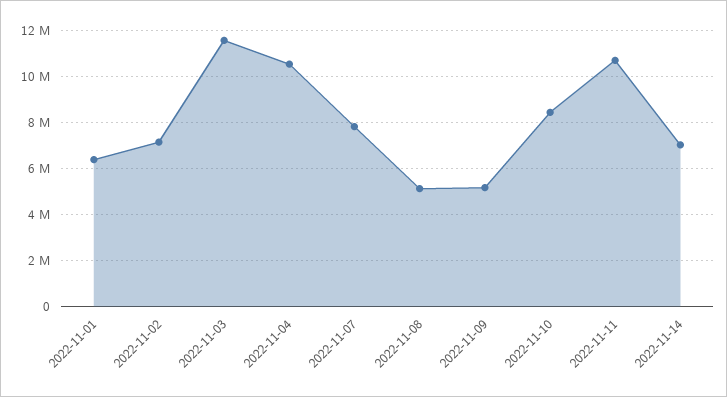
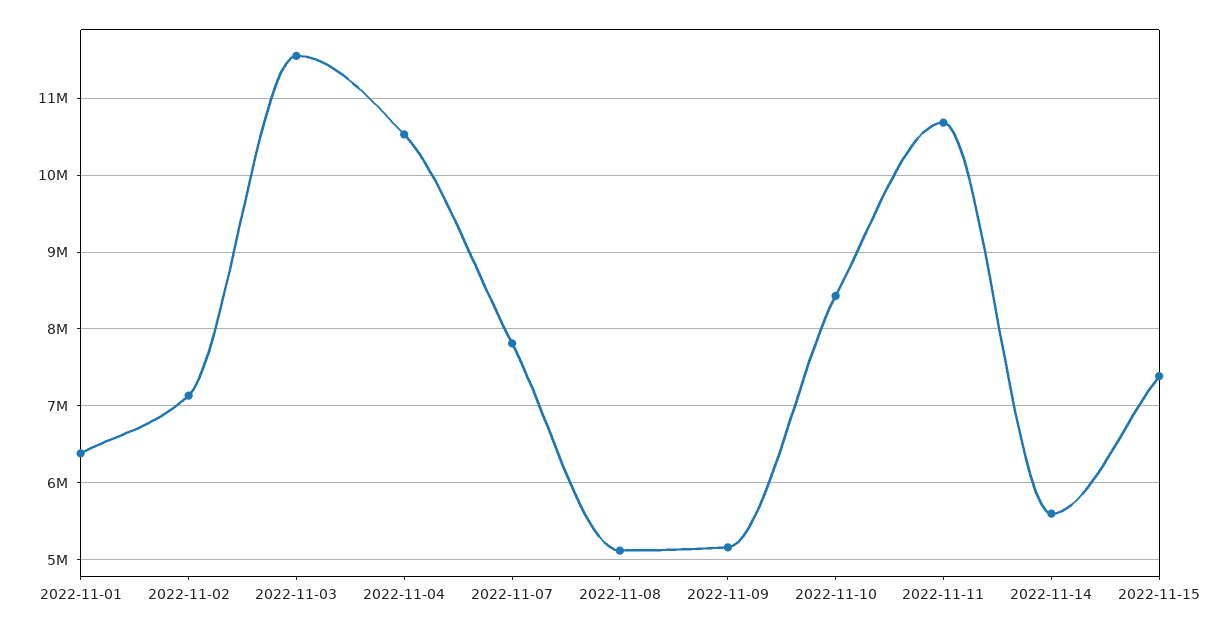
2022-11-14: 7000000 -> 5600000
2022-11-15: none -> 7400000

